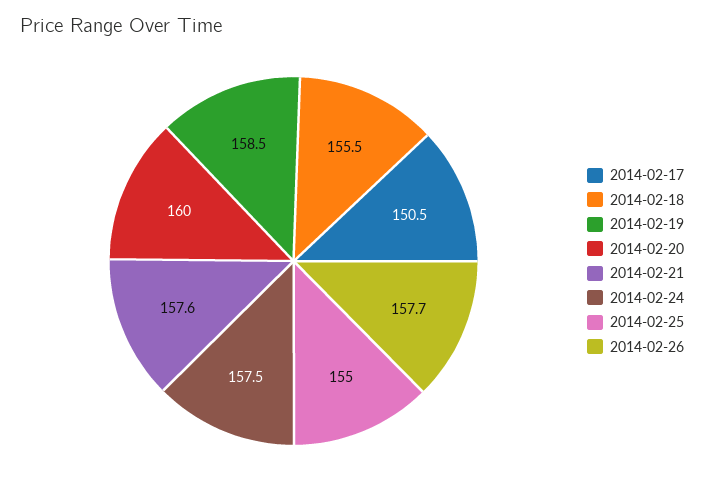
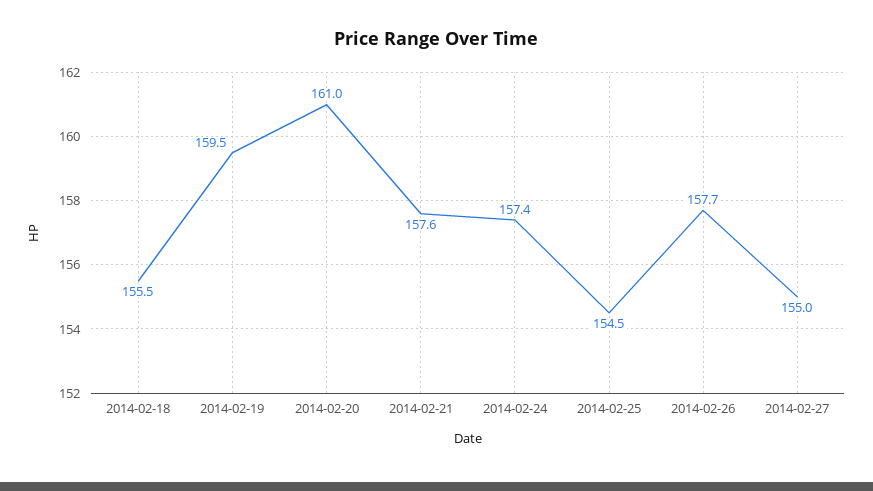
2014-02-17: 150.5 -> none
2014-02-19: 158.5 -> 159.5
2014-02-20: 160 -> 161
2014-02-24: 157.5 -> 157.4
2014-02-25: 155 -> 154.5
2014-02-27: none -> 155

